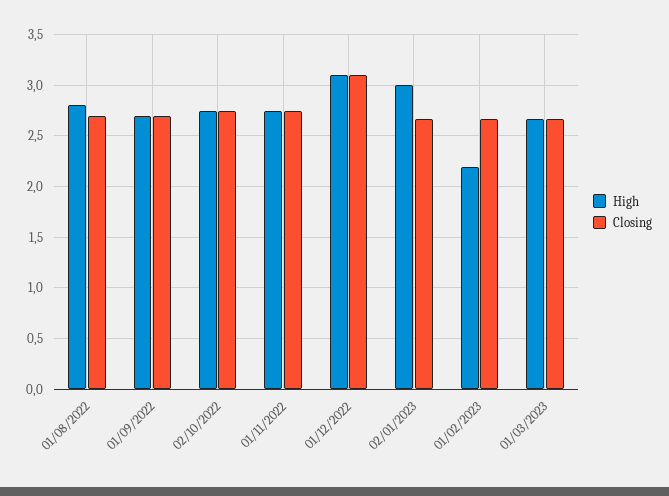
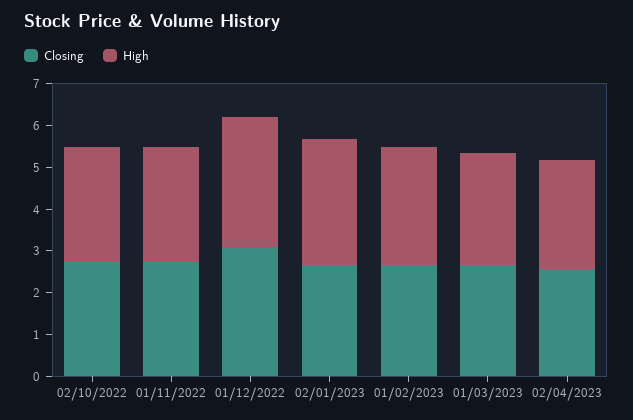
High, 01/08/2022: 2.8 -> none
Closing, 01/08/2022: 2.7 -> none
High, 01/09/2022: 2.7 -> none
Closing, 01/09/2022: 2.7 -> none
High, 01/02/2023: 2.2 -> 2.8
Closing, 02/04/2023: none -> 2.6
High, 02/04/2023: none -> 2.6

